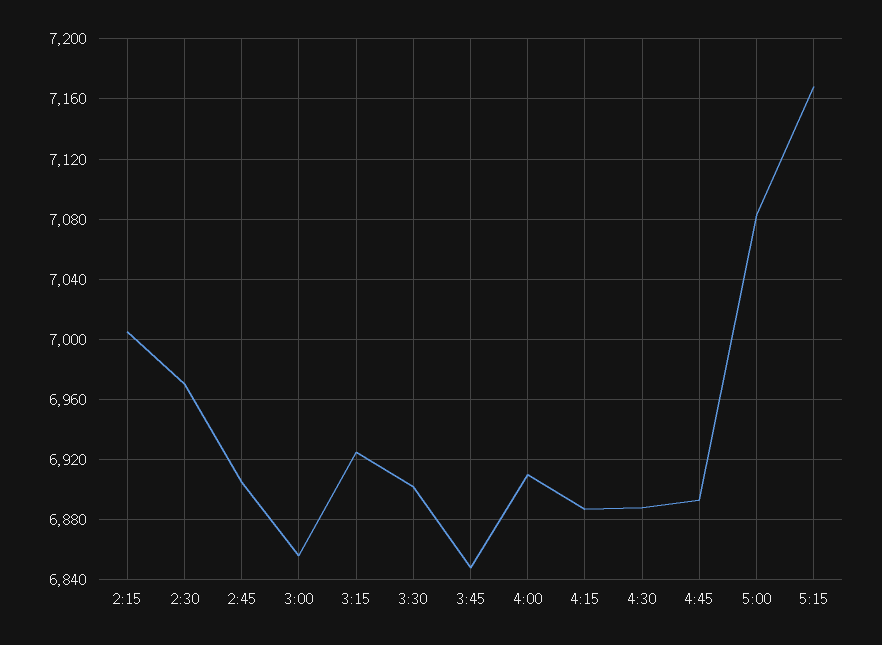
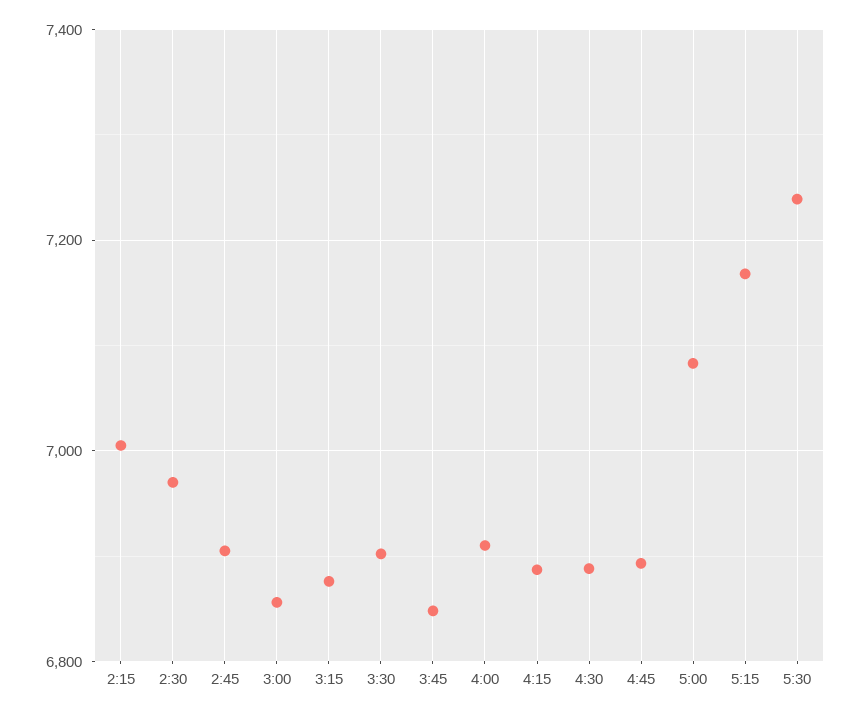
3:15: 6925 -> 6880
5:30: none -> 7240

